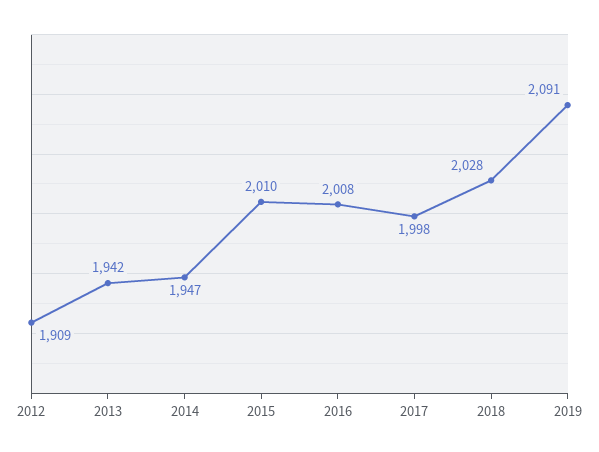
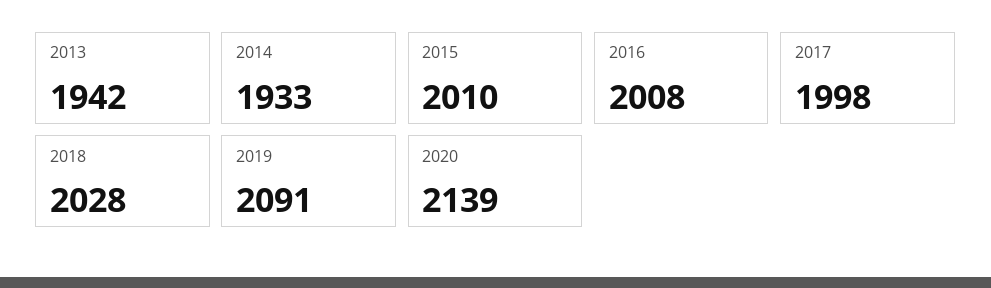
2012: 1909 -> none
2014: 1947 -> 1933
2020: none -> 2139

